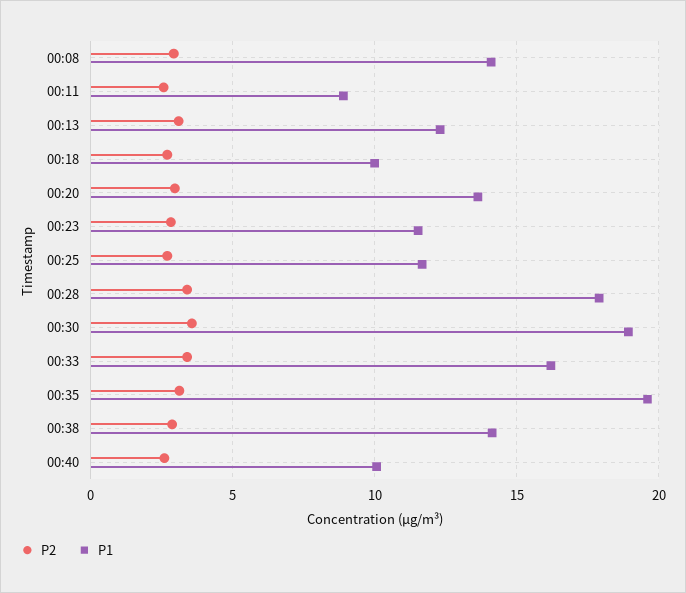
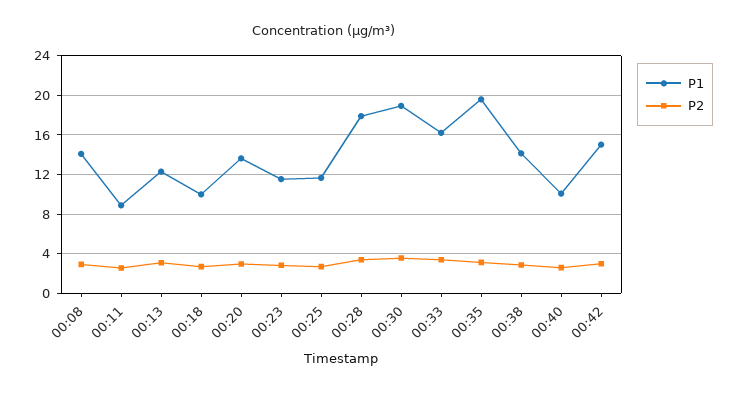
P1, 00:42: none -> 15
P2, 00:42: none -> 3

